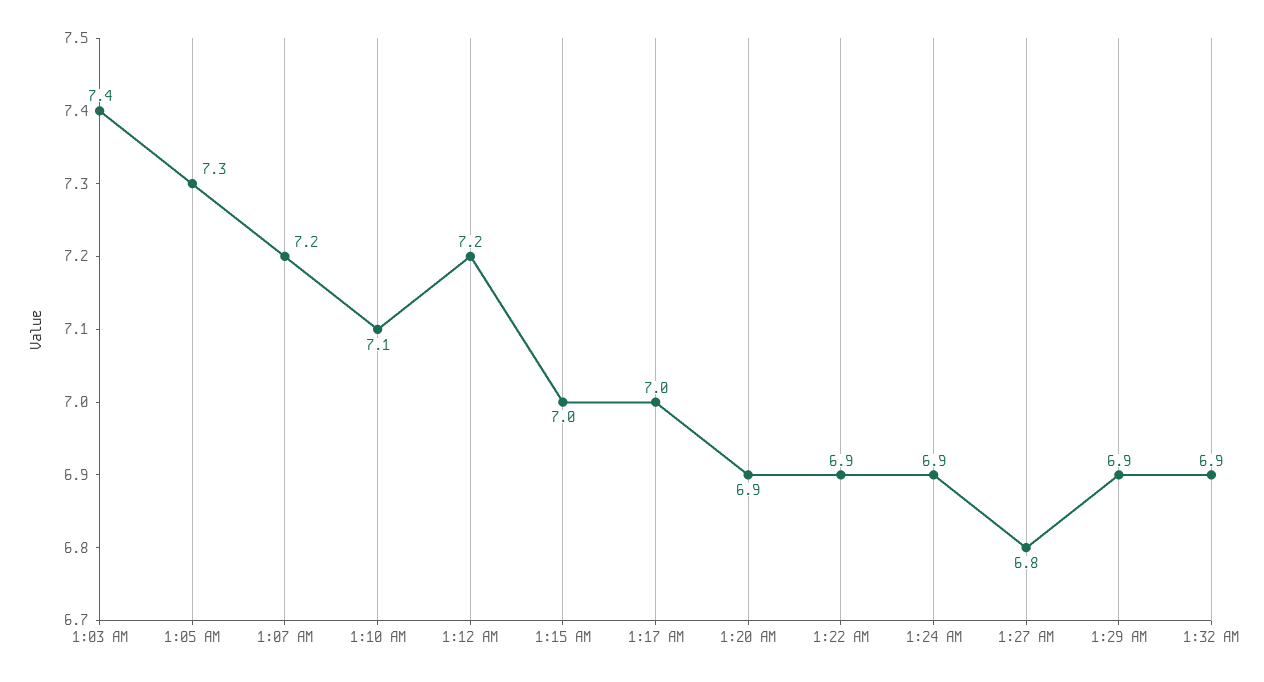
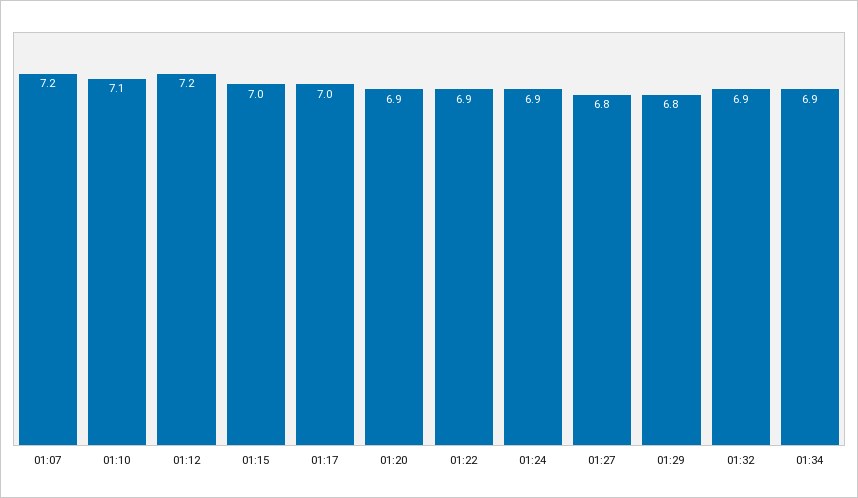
1:03 AM: 7.4 -> none
1:05 AM: 7.3 -> none
1:29 AM: 6.9 -> 6.8
01:34: none -> 6.9

